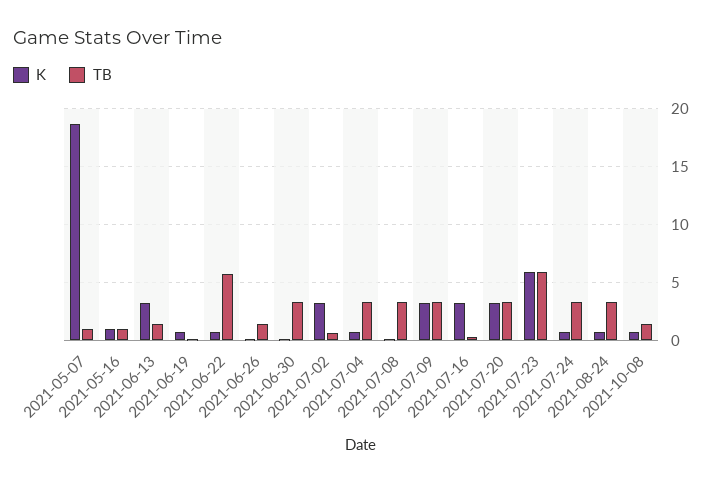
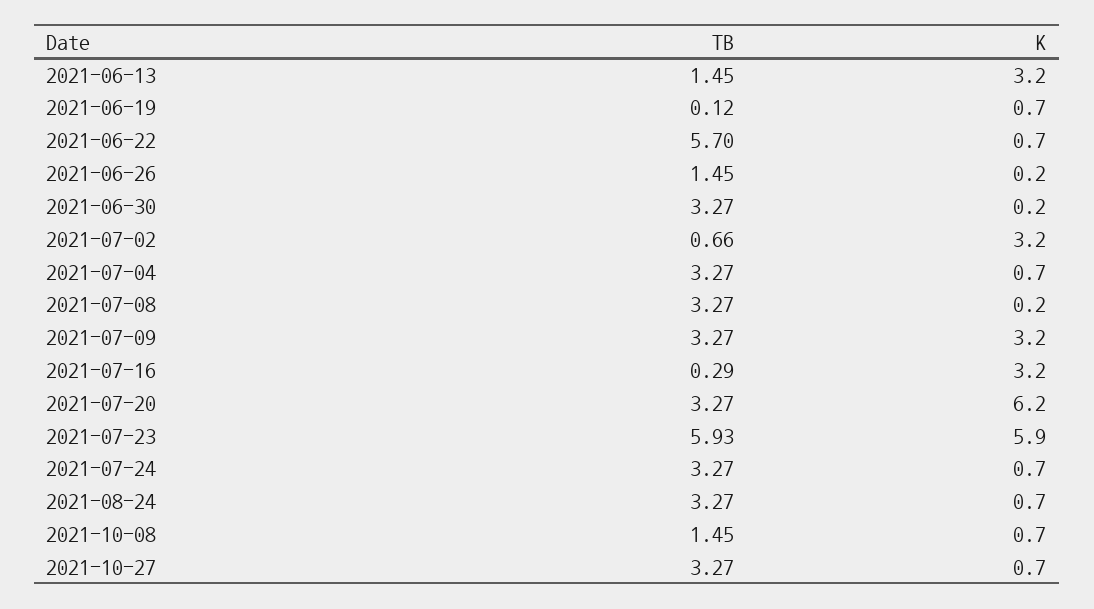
K, 2021-05-07: 19 -> none
TB, 2021-05-07: 1 -> none
K, 2021-05-16: 1 -> none
TB, 2021-05-16: 1 -> none
K, 2021-07-20: 3 -> 6.2
TB, 2021-10-27: none -> 3.27
K, 2021-10-27: none -> 0.7

